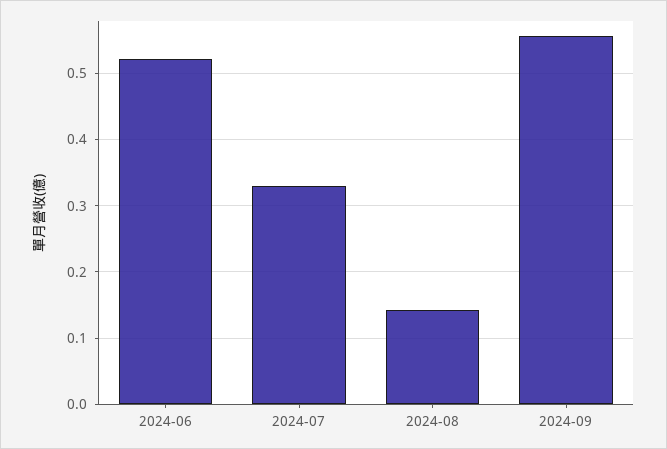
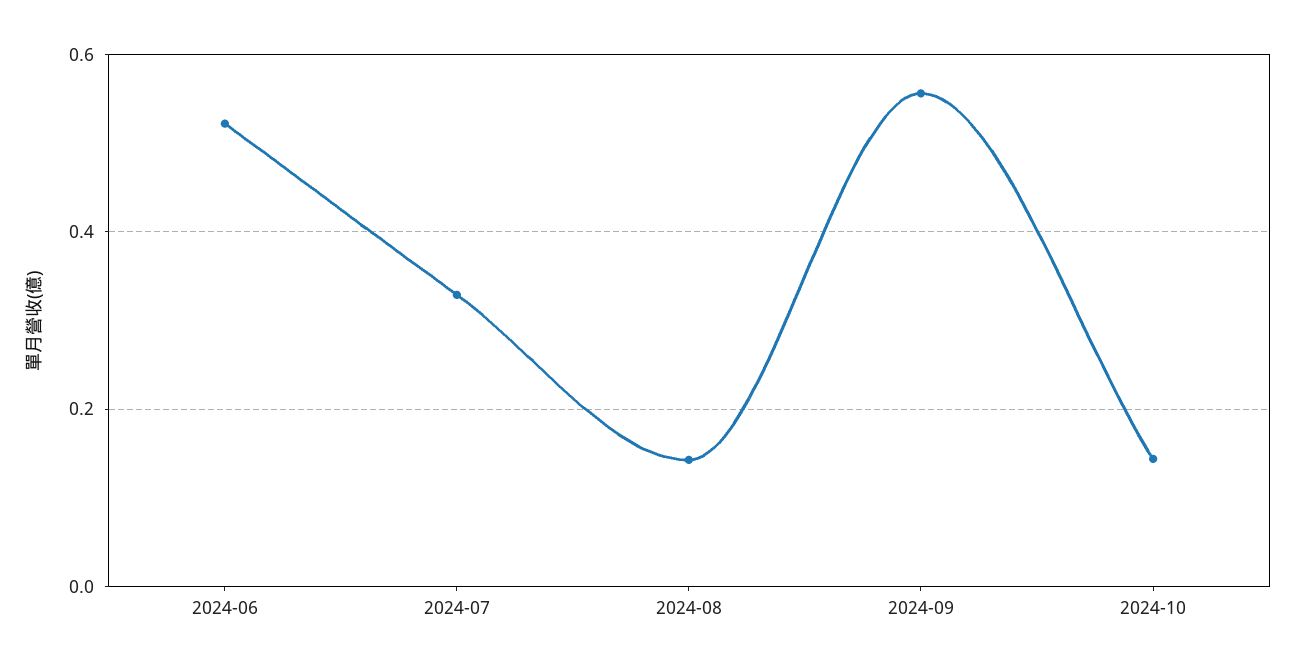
2024-10: none -> 0.14

